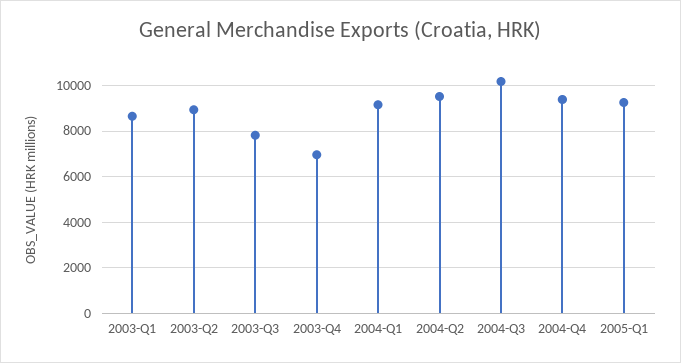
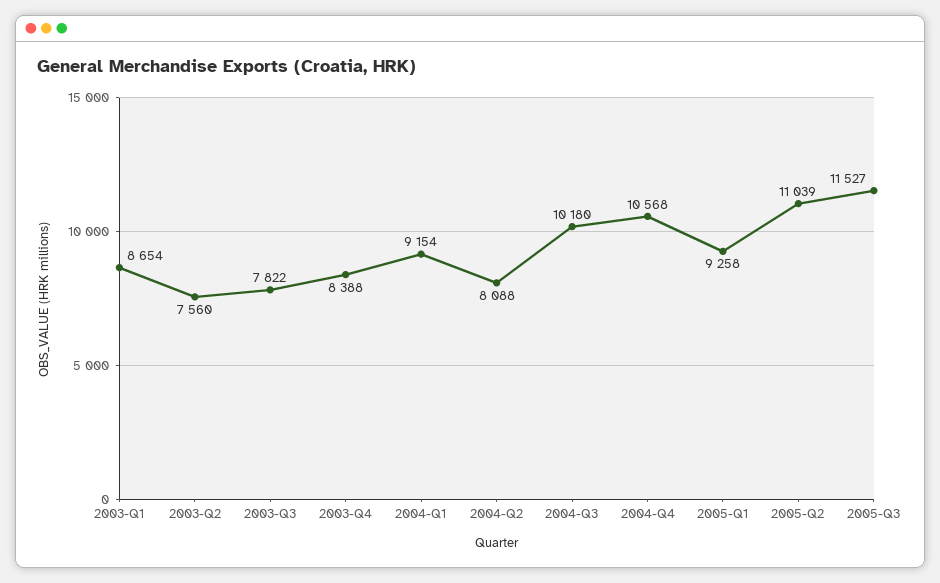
2003-Q2: 9000 -> 7560
2003-Q4: 7000 -> 8388
2004-Q2: 9500 -> 8088
2004-Q4: 9500 -> 10568
2005-Q2: none -> 11039
2005-Q3: none -> 11527

